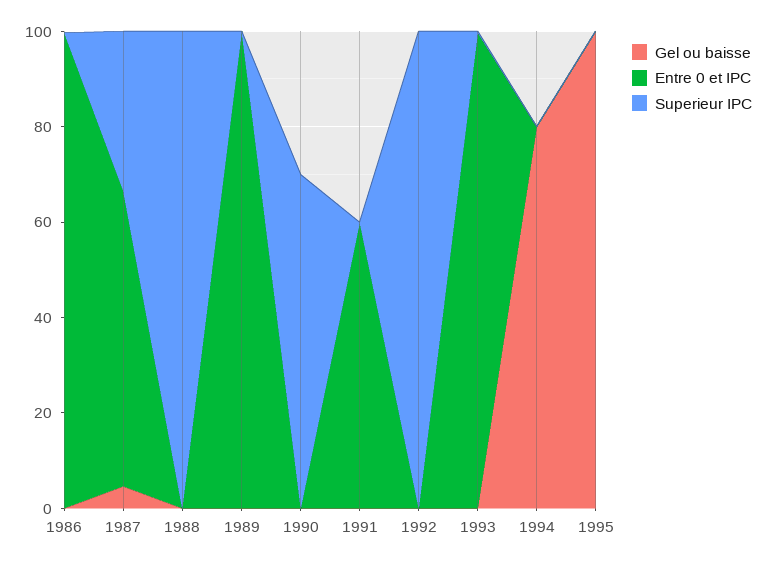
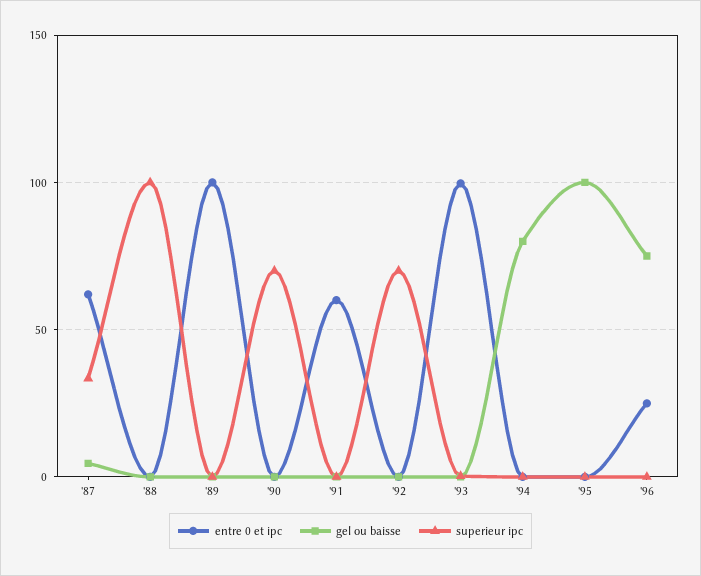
Gel ou baisse, 1986: 0 -> none
Entre 0 et IPC, 1986: 100 -> none
Superieur IPC, 1986: 0 -> none
Superieur IPC, 1992: 100 -> 70
Entre 0 et IPC, '96: none -> 25
Gel ou baisse, '96: none -> 75
Superieur IPC, '96: none -> 0

